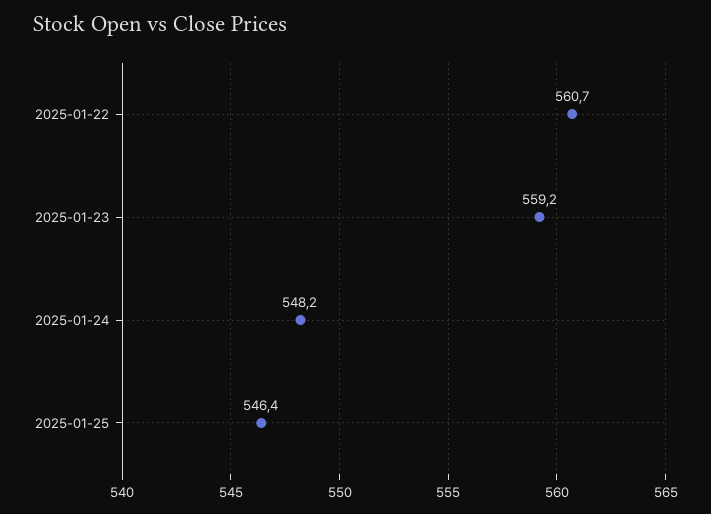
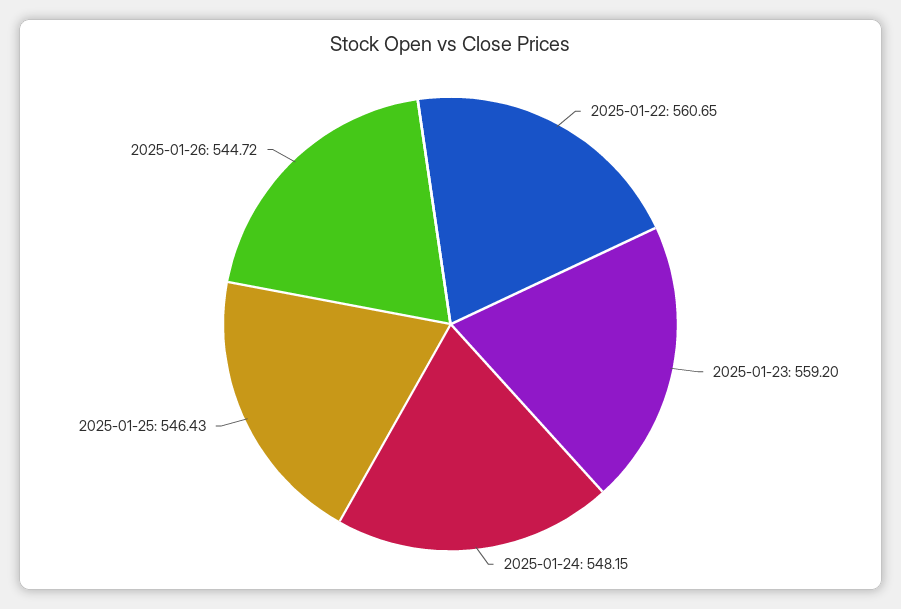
2025-01-26: none -> 544.72

